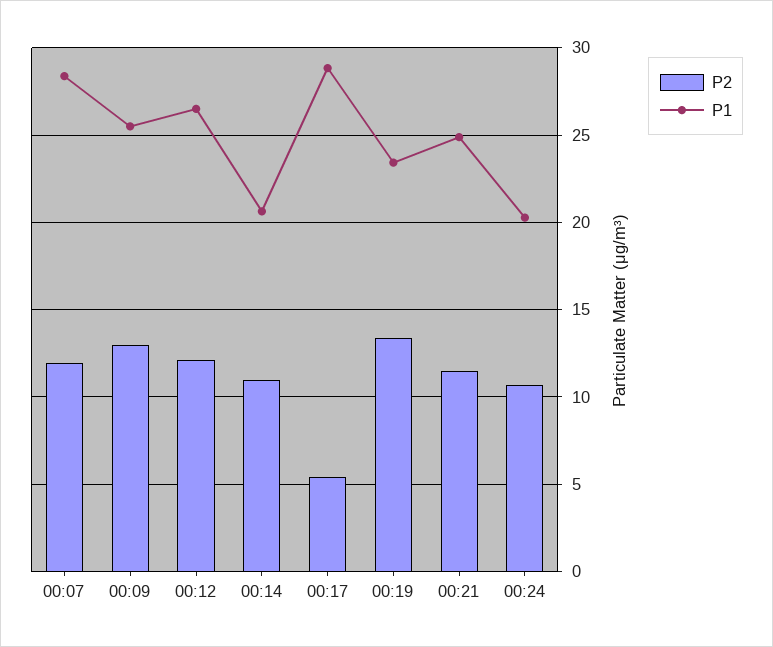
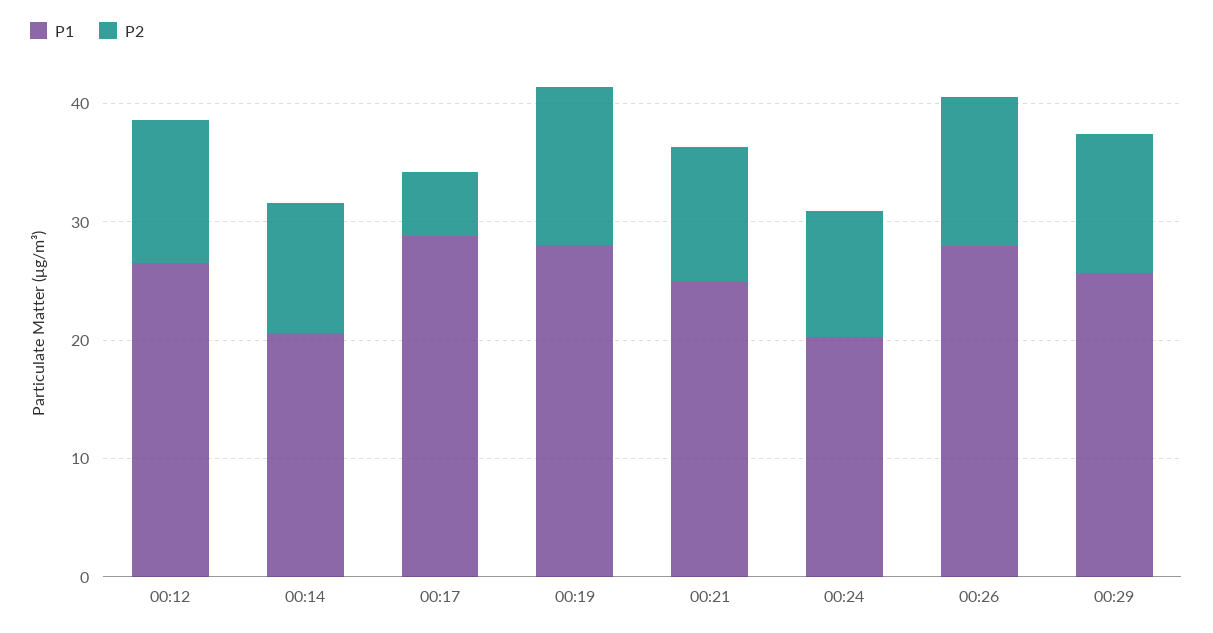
P2, 00:07: 12 -> none
P1, 00:07: 28.5 -> none
P2, 00:09: 13 -> none
P1, 00:09: 25.5 -> none
P1, 00:19: 23.5 -> 28
P1, 00:26: none -> 28
P2, 00:26: none -> 12
P1, 00:29: none -> 26
P2, 00:29: none -> 12

